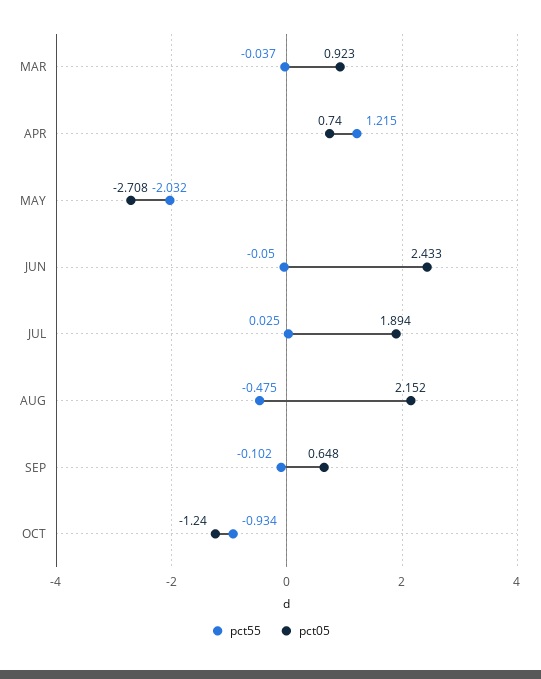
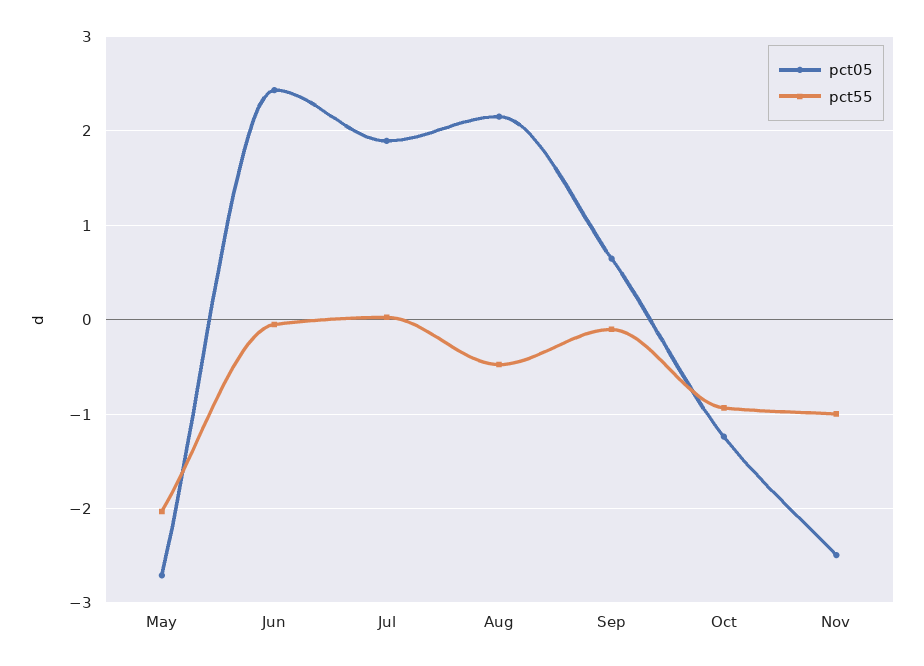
pct55, MAR: -0.037 -> none
pct05, MAR: 0.923 -> none
pct55, APR: 1.215 -> none
pct05, APR: 0.74 -> none
pct05, Nov: none -> -2.5
pct55, Nov: none -> -1

